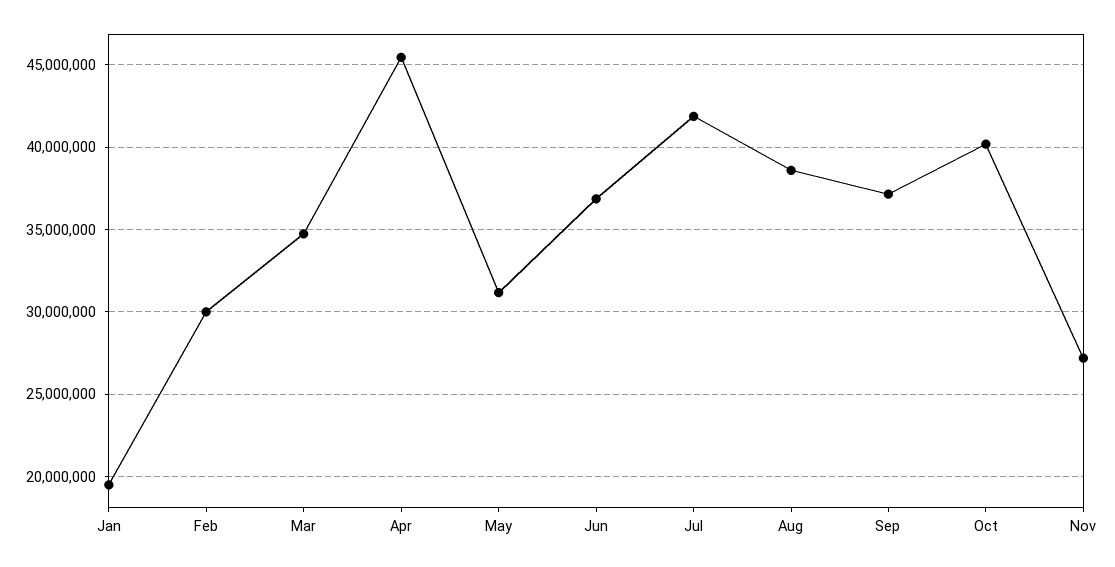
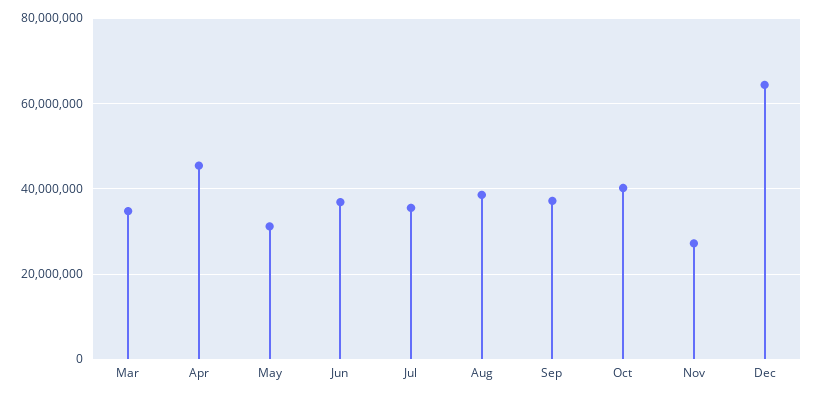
Jan: 19500000 -> none
Feb: 30000000 -> none
Jul: 42000000 -> 36000000
Dec: none -> 64000000

